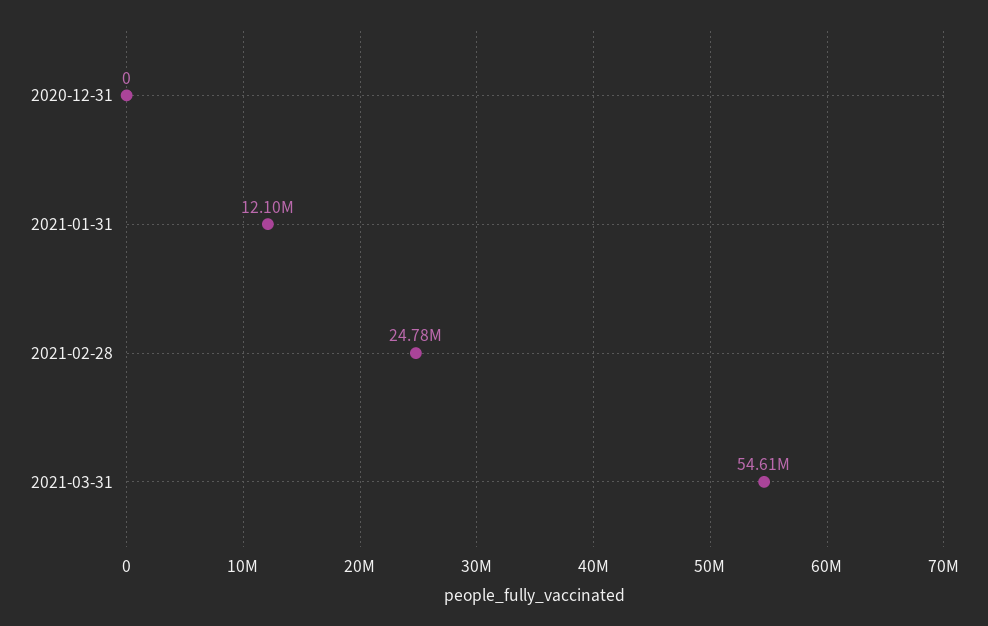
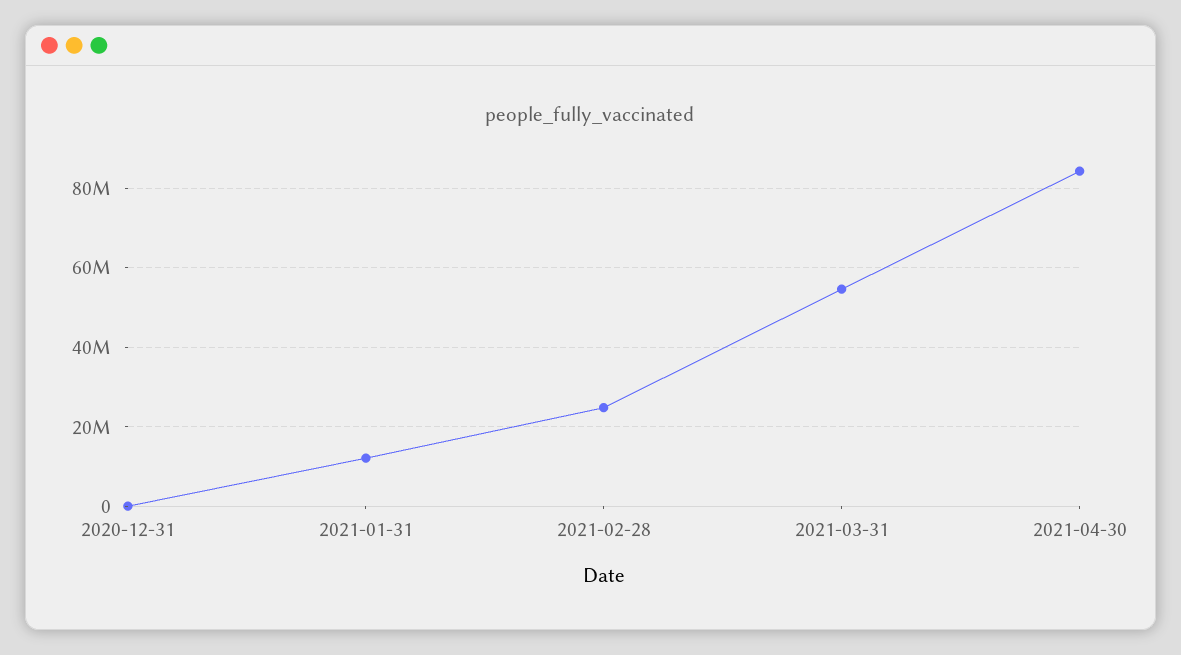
2021-04-30: none -> 84000000

